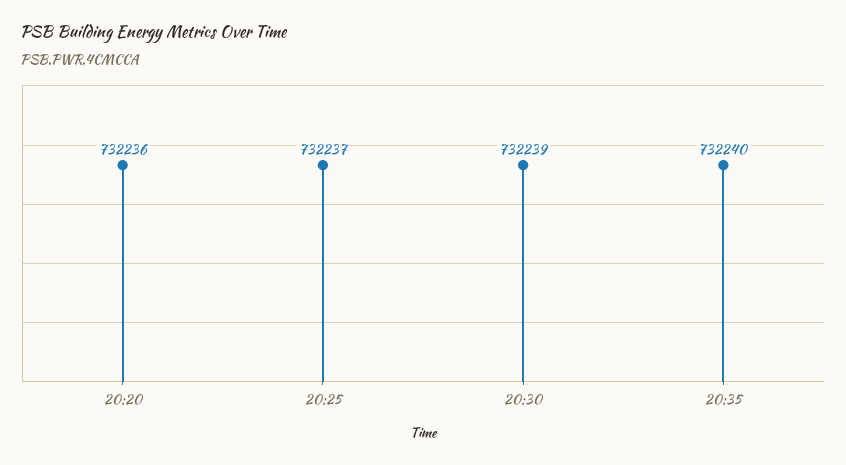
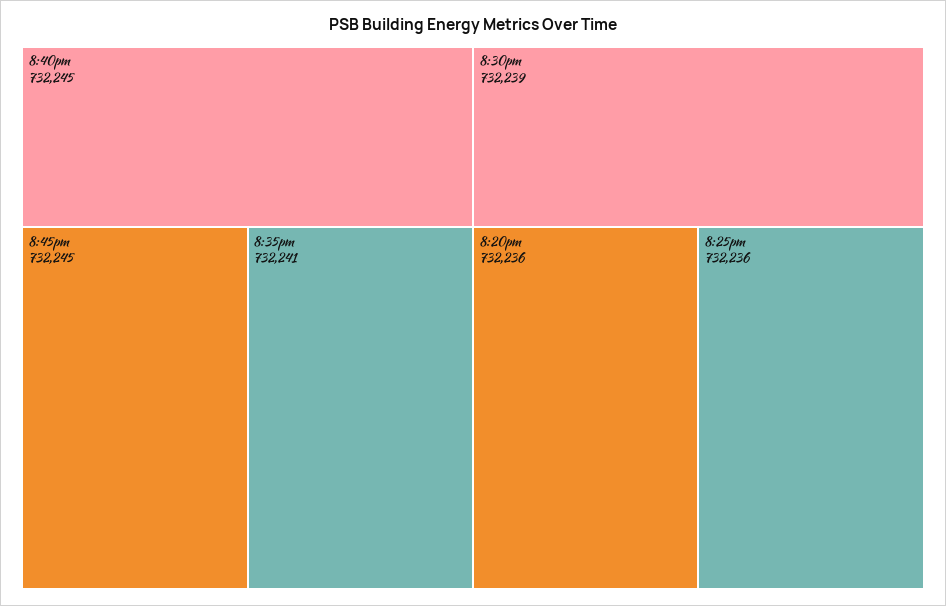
20:25: 732237 -> 732236
20:35: 732240 -> 732241
8:40pm: none -> 732245
8:45pm: none -> 732245

